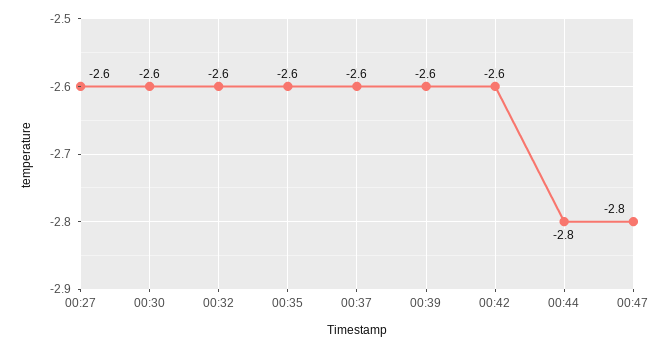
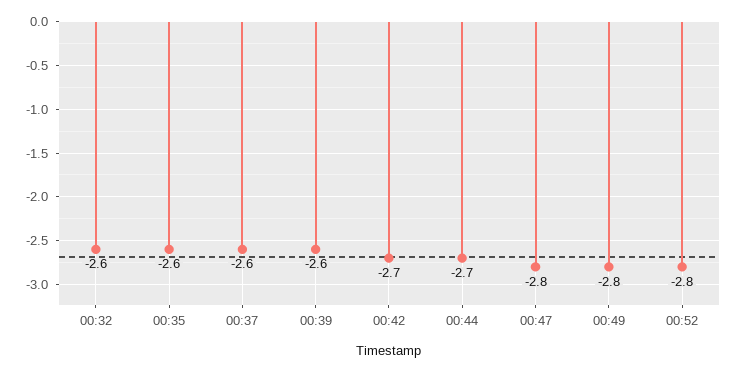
00:27: -2.6 -> none
00:30: -2.6 -> none
00:42: -2.6 -> -2.7
00:44: -2.8 -> -2.7
00:49: none -> -2.8
00:52: none -> -2.8

